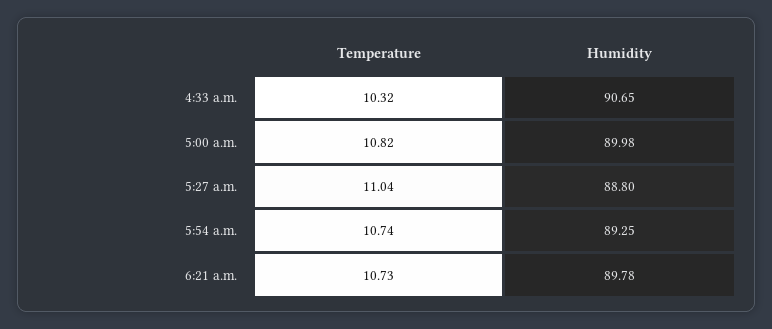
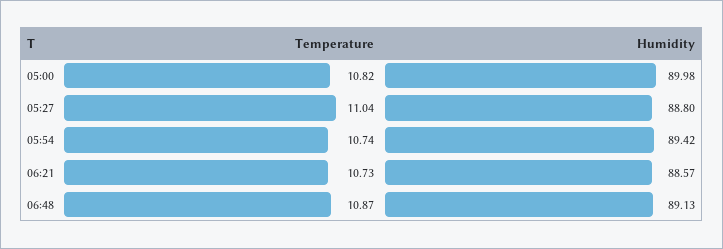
Temperature, 4:33 a.m.: 10.32 -> none
Humidity, 4:33 a.m.: 90.65 -> none
Humidity, 5:54 a.m.: 89.25 -> 89.42
Humidity, 6:21 a.m.: 89.78 -> 88.57
Temperature, 06:48: none -> 10.87
Humidity, 06:48: none -> 89.13

